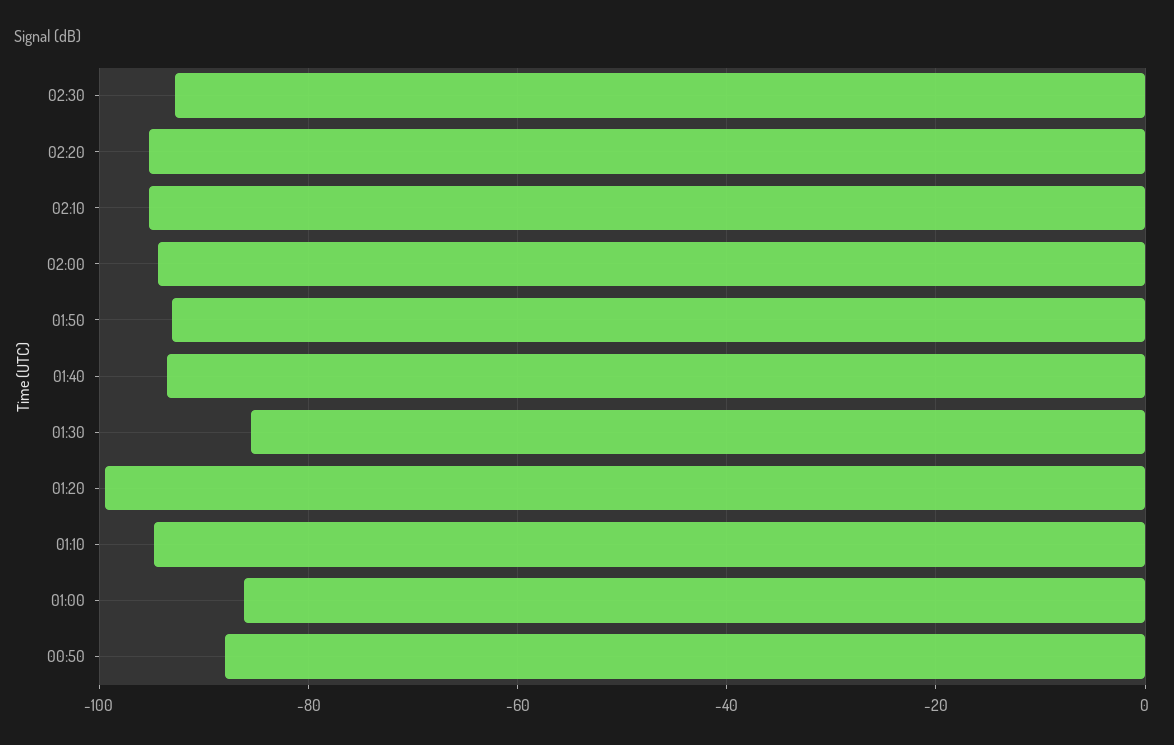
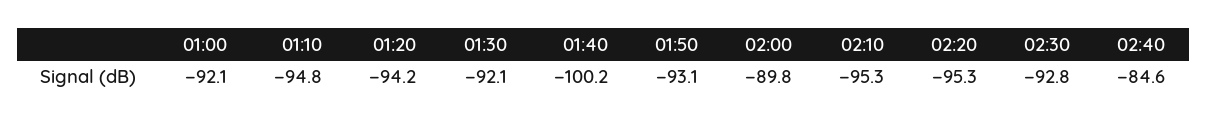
02:00: -94 -> -89.8
01:40: -94 -> -100.2
01:30: -86 -> -92.1
01:20: -100 -> -94.2
01:00: -86 -> -92.1
00:50: -88 -> none
02:40: none -> -84.6

